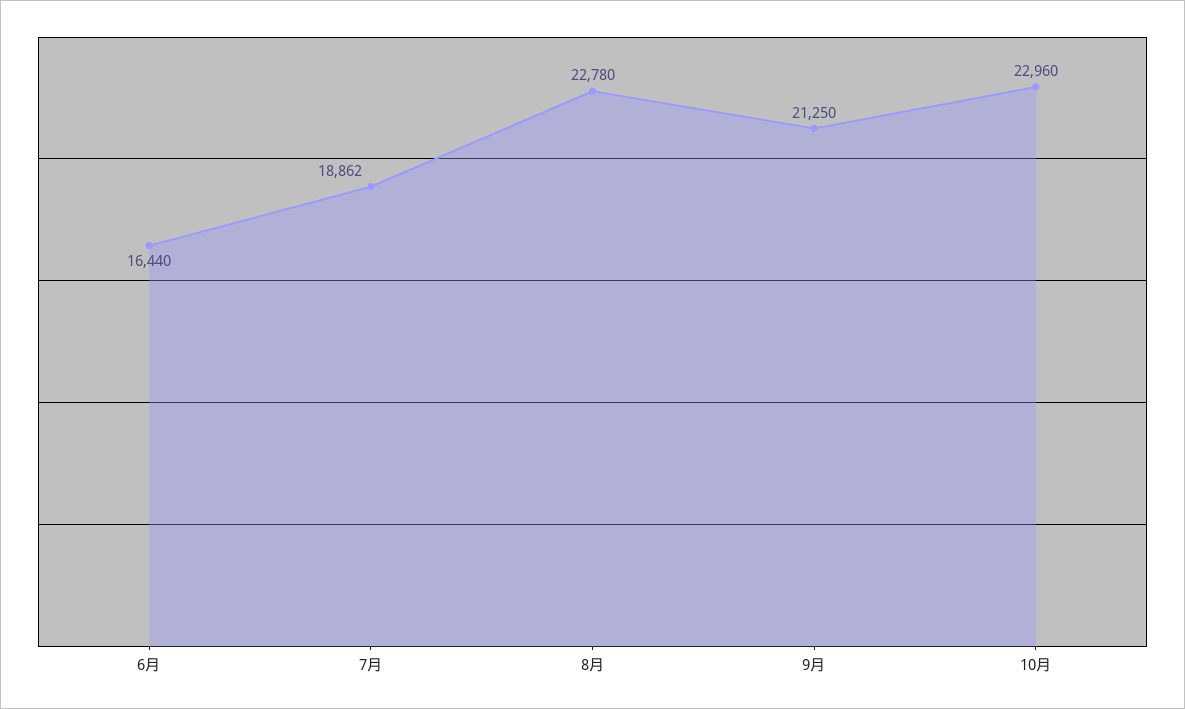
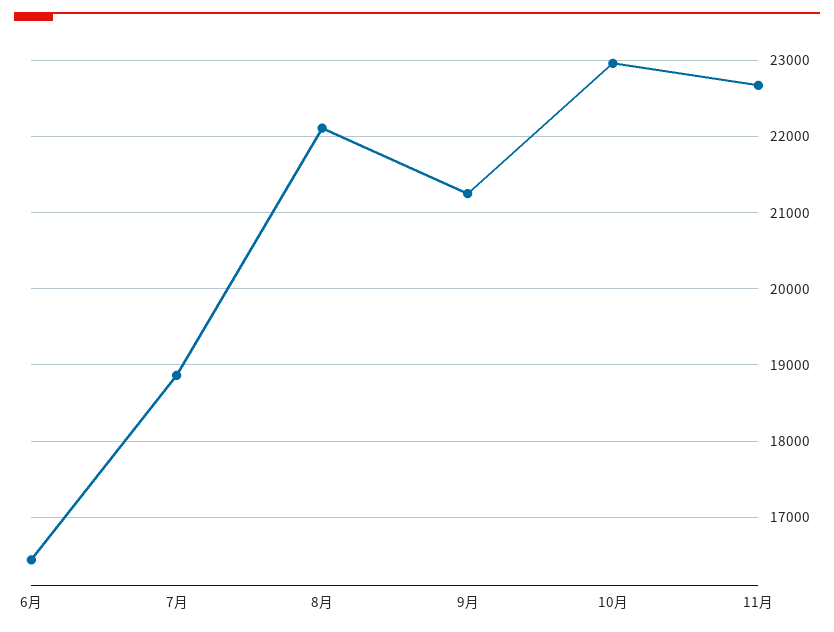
8月: 22780 -> 22100
11月: none -> 22700

